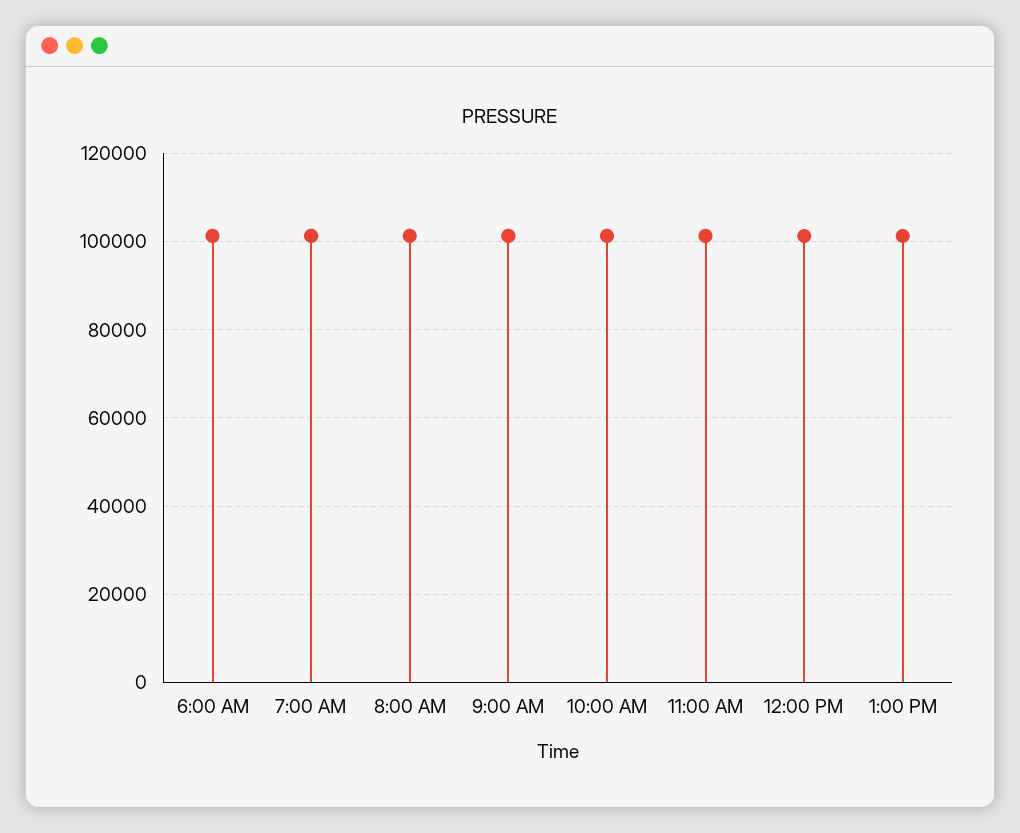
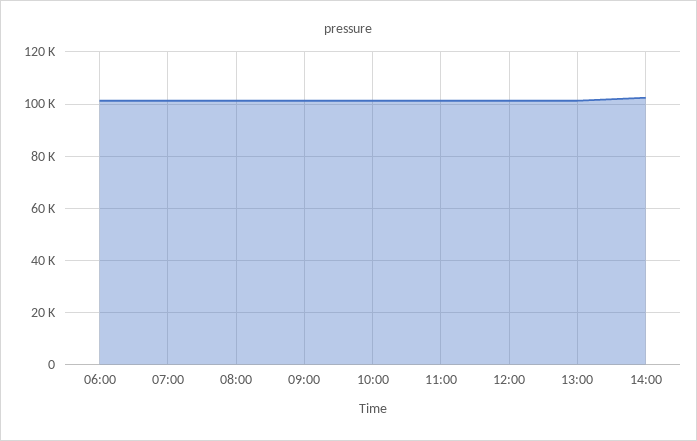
14:00: none -> 102500

